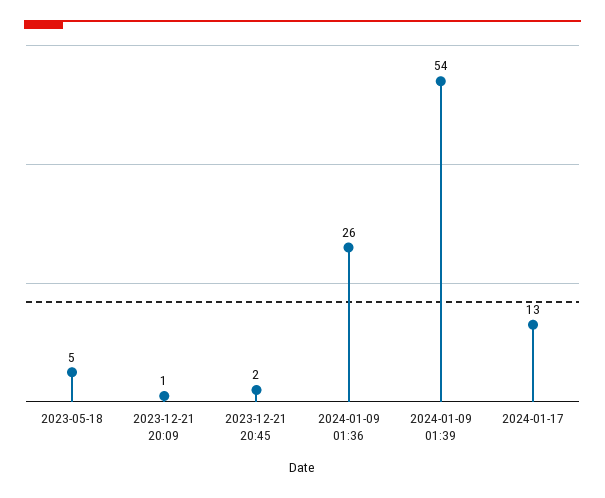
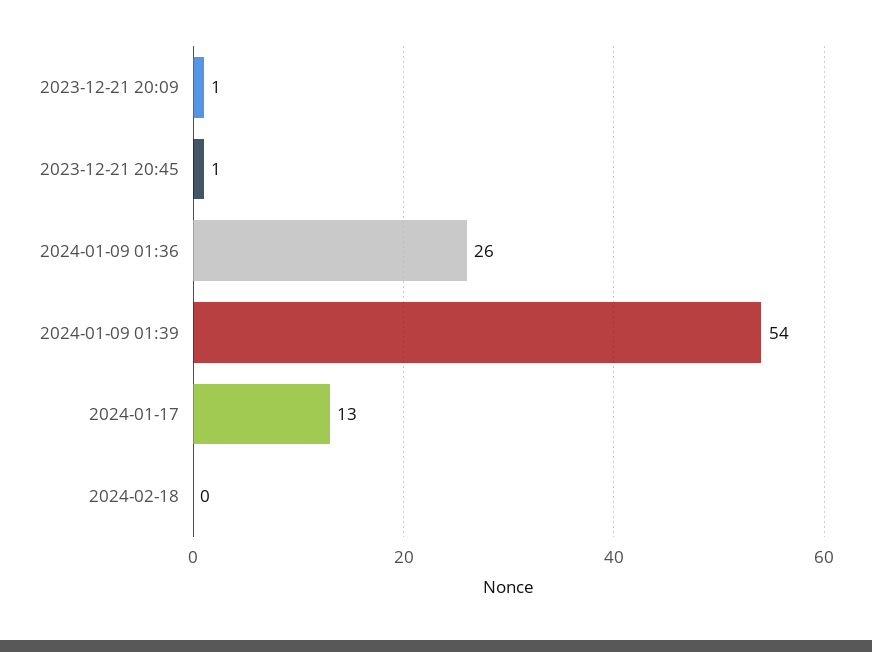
2023-05-18: 5 -> none
2023-12-21 20:45: 2 -> 1
2024-02-18: none -> 0

